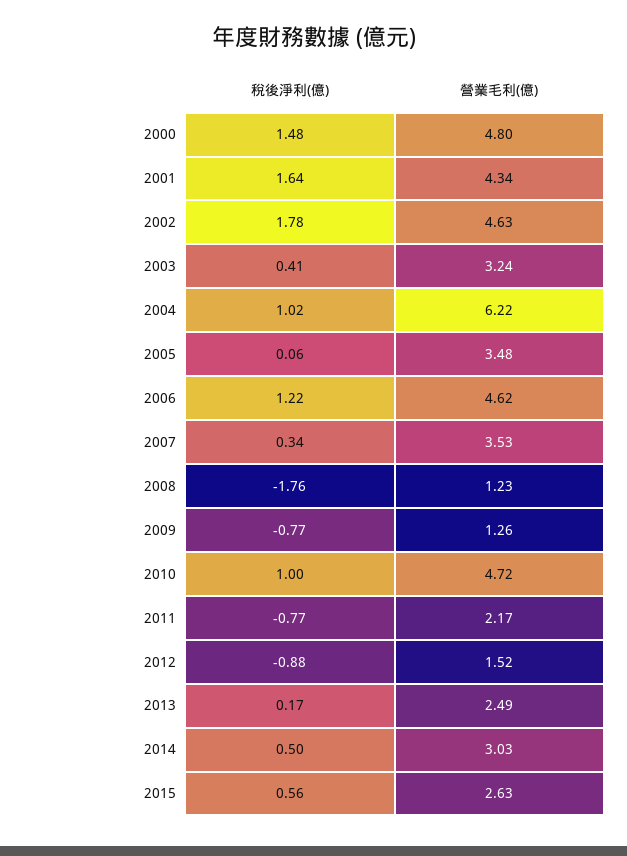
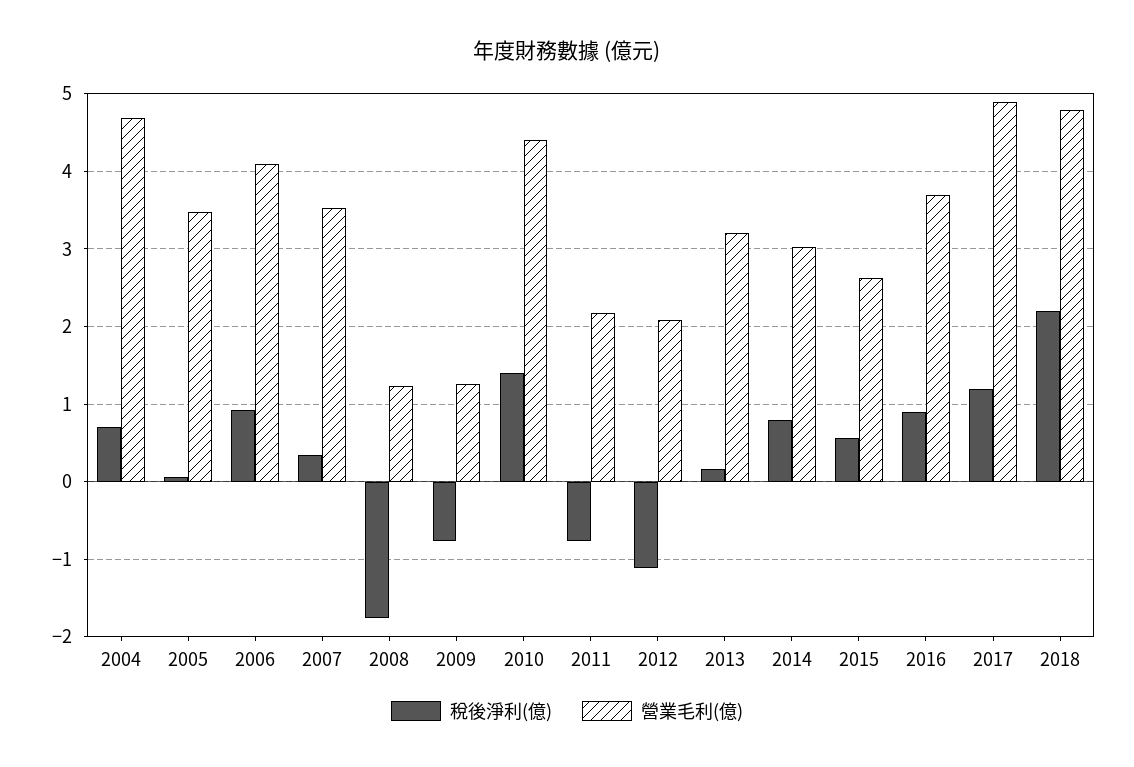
稅後淨利(億), 2000: 1.48 -> none
營業毛利(億), 2000: 4.8 -> none
稅後淨利(億), 2001: 1.64 -> none
營業毛利(億), 2001: 4.34 -> none
稅後淨利(億), 2002: 1.78 -> none
營業毛利(億), 2002: 4.63 -> none
稅後淨利(億), 2003: 0.41 -> none
營業毛利(億), 2003: 3.24 -> none
稅後淨利(億), 2004: 1.02 -> 0.7
營業毛利(億), 2004: 6.22 -> 4.7
稅後淨利(億), 2006: 1.22 -> 0.9
營業毛利(億), 2006: 4.62 -> 4.1
稅後淨利(億), 2010: 1 -> 1.4
營業毛利(億), 2010: 4.72 -> 4.4
稅後淨利(億), 2012: -0.88 -> -1.1
營業毛利(億), 2012: 1.52 -> 2.1
營業毛利(億), 2013: 2.49 -> 3.2
稅後淨利(億), 2014: 0.5 -> 0.8
稅後淨利(億), 2016: none -> 0.9
營業毛利(億), 2016: none -> 3.7
稅後淨利(億), 2017: none -> 1.2
營業毛利(億), 2017: none -> 4.9
稅後淨利(億), 2018: none -> 2.2
營業毛利(億), 2018: none -> 4.8

